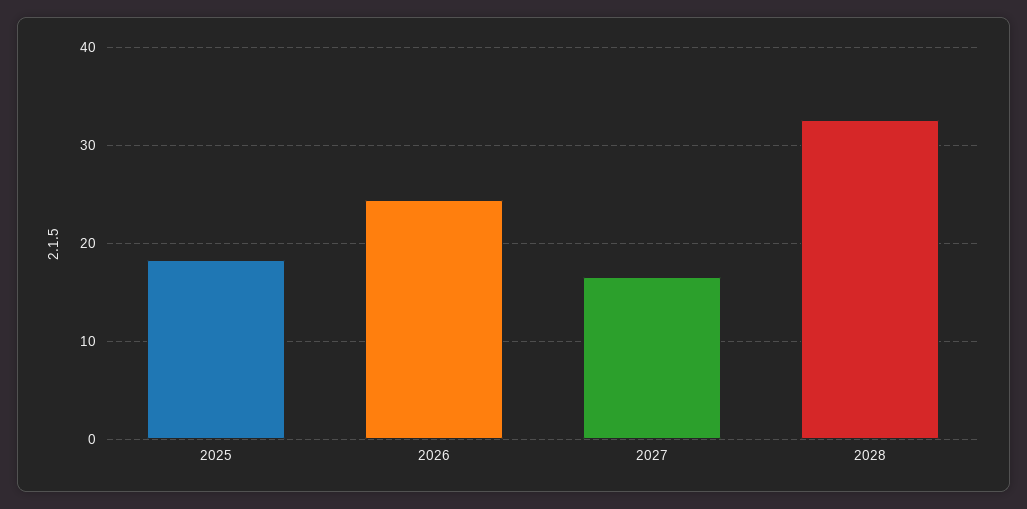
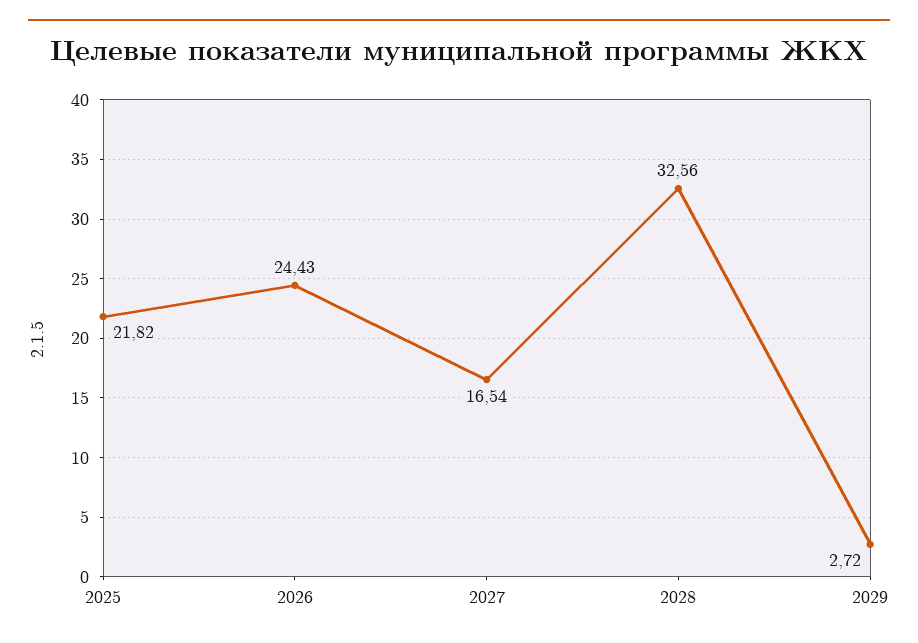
2025: 18 -> 21.82
2029: none -> 2.72

